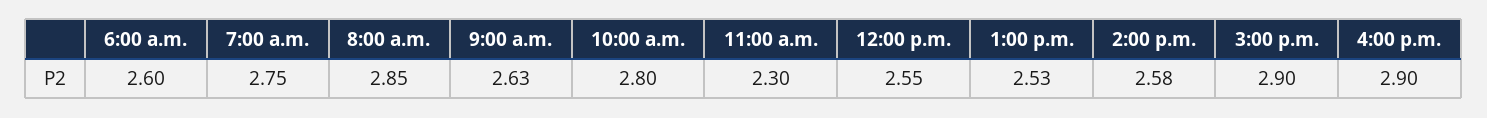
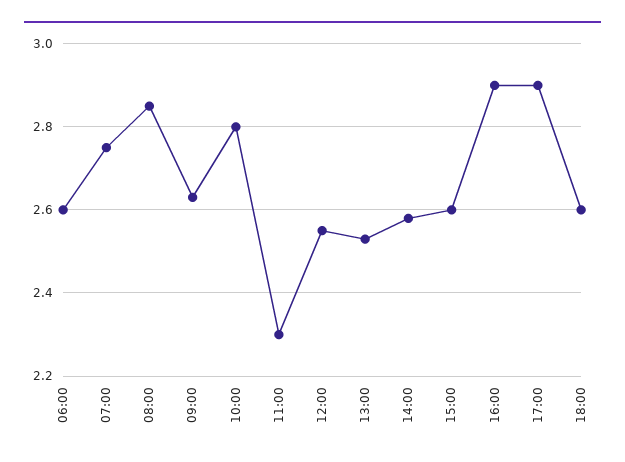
3:00 p.m.: 2.9 -> 2.6
17:00: none -> 2.9
18:00: none -> 2.6

